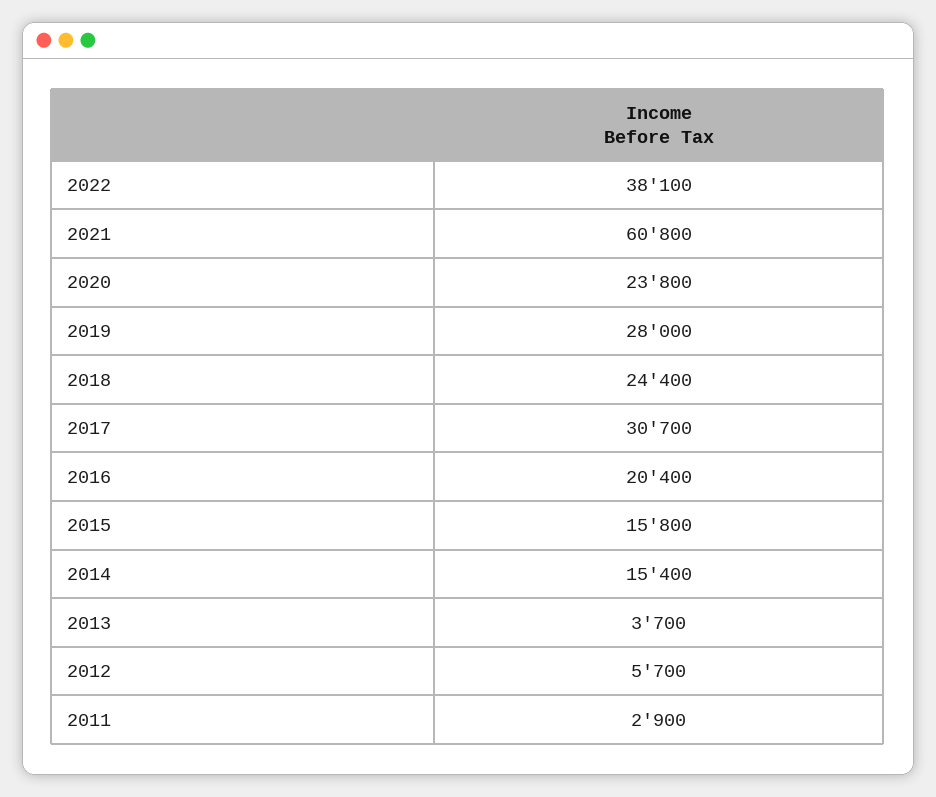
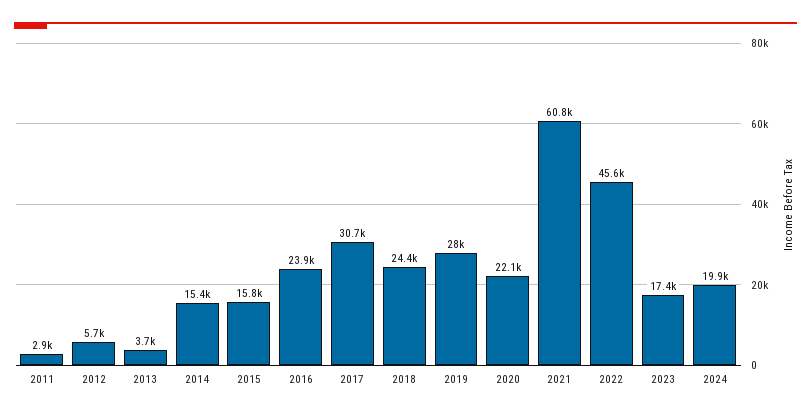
2022: 38100 -> 45600
2020: 23800 -> 22100
2016: 20400 -> 23900
2023: none -> 17400
2024: none -> 19900

